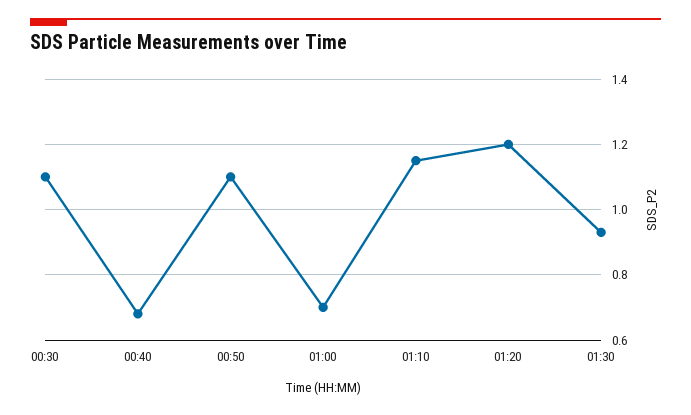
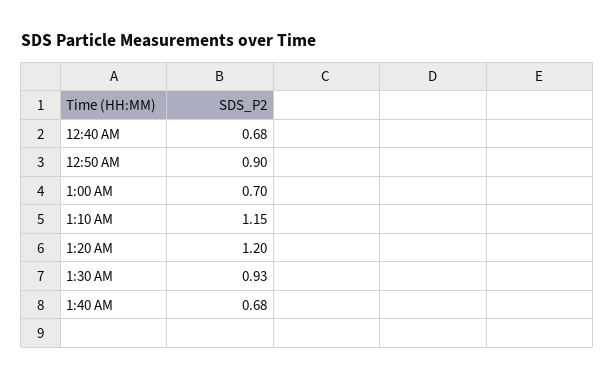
00:30: 1.1 -> none
00:50: 1.1 -> 0.9
1:40 AM: none -> 0.68

